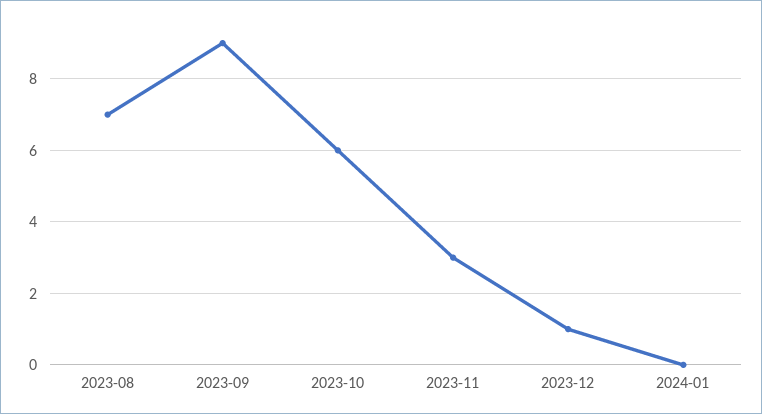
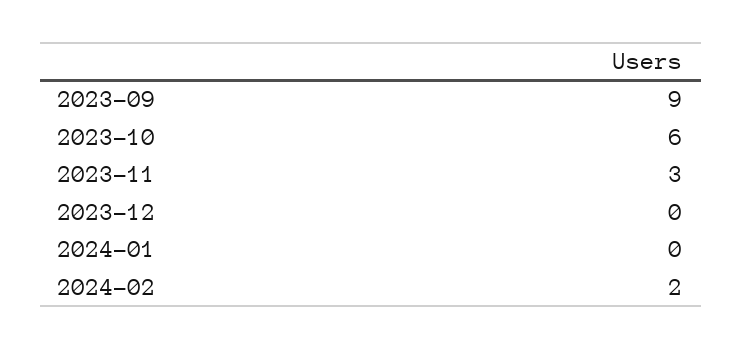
2023-08: 7 -> none
2023-12: 1 -> 0
2024-02: none -> 2

